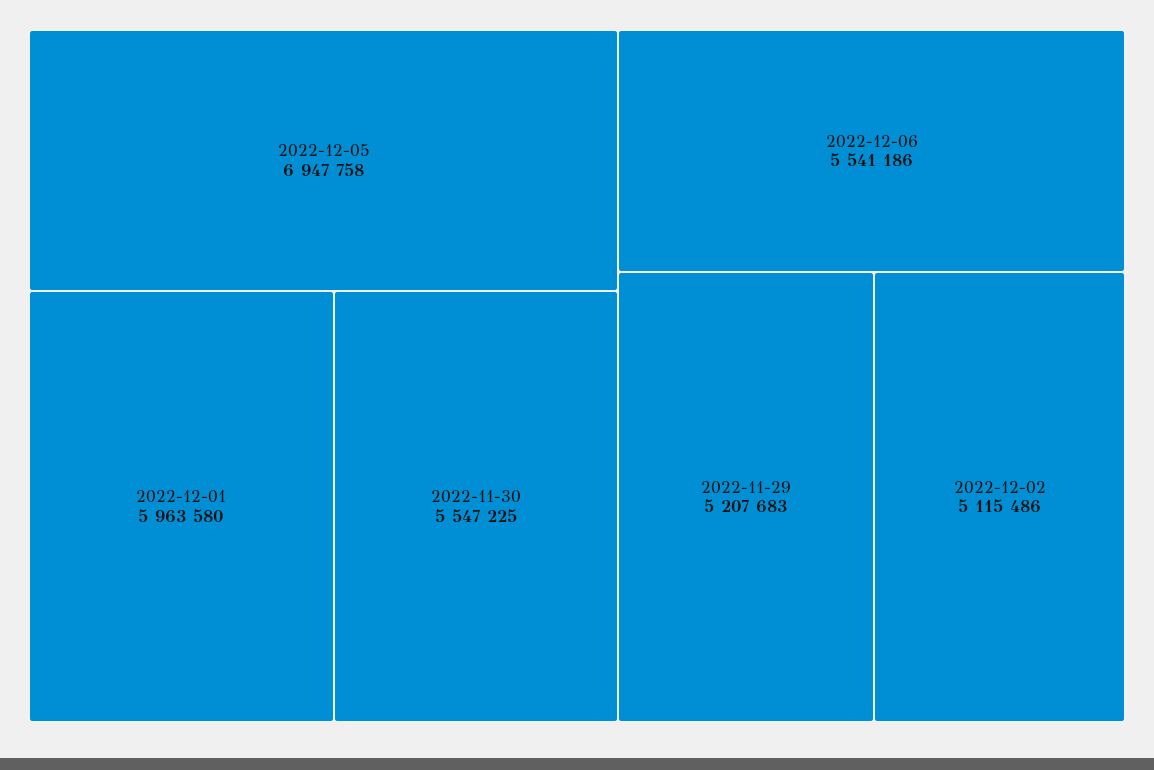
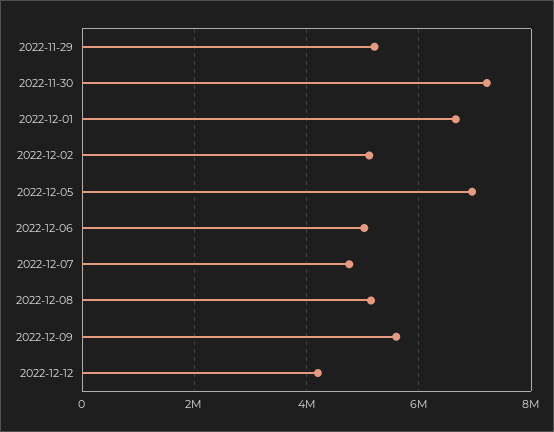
2022-12-01: 5963580 -> 6600000
2022-11-30: 5547225 -> 7200000
2022-12-06: 5541186 -> 5000000
2022-12-07: none -> 4800000
2022-12-08: none -> 5200000
2022-12-09: none -> 5600000
2022-12-12: none -> 4200000

